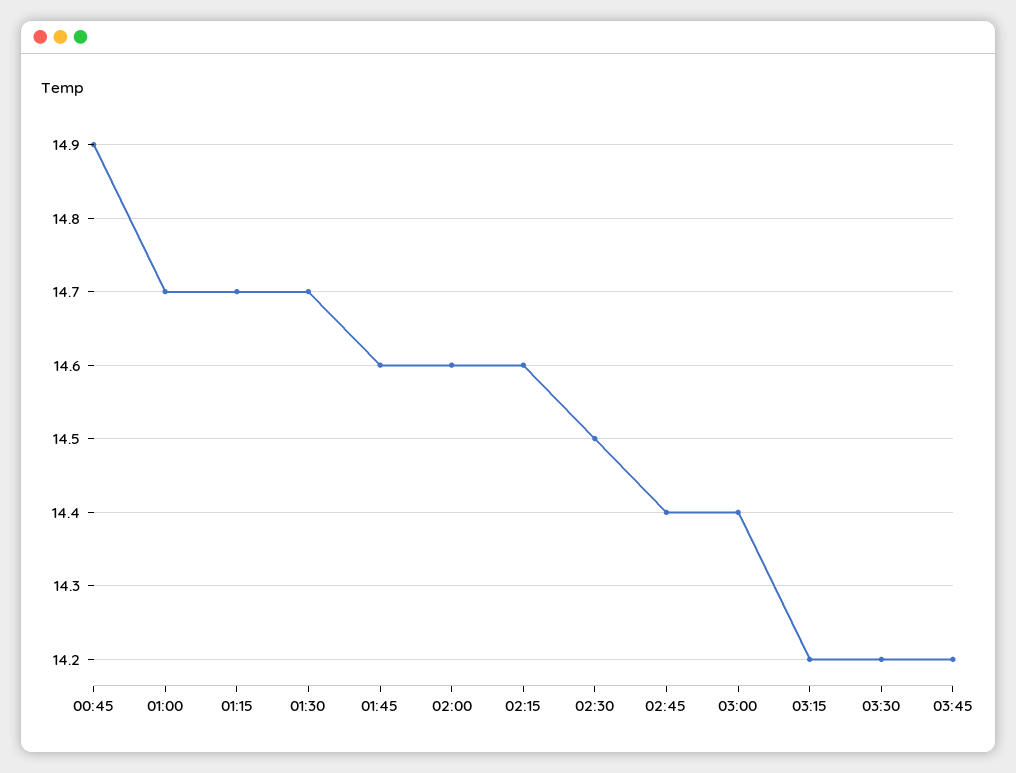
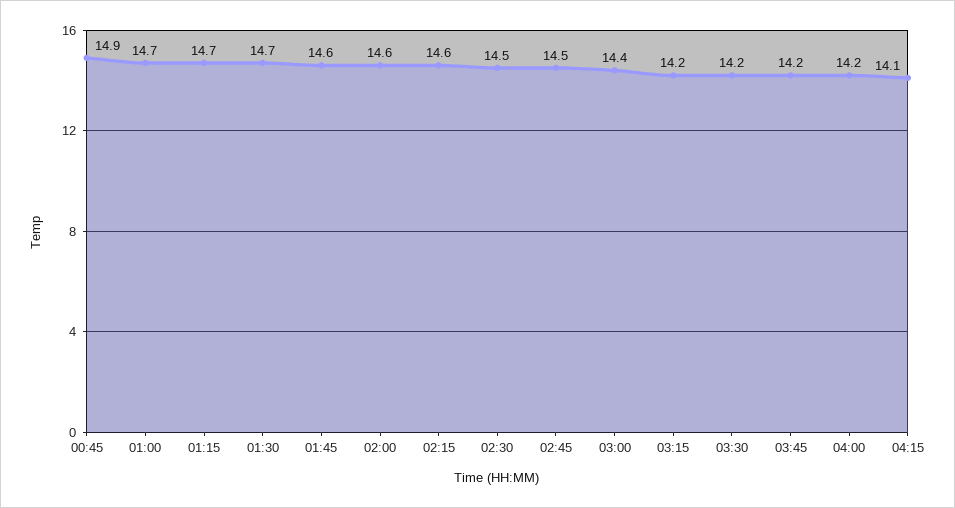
02:45: 14.4 -> 14.5
04:00: none -> 14.2
04:15: none -> 14.1

